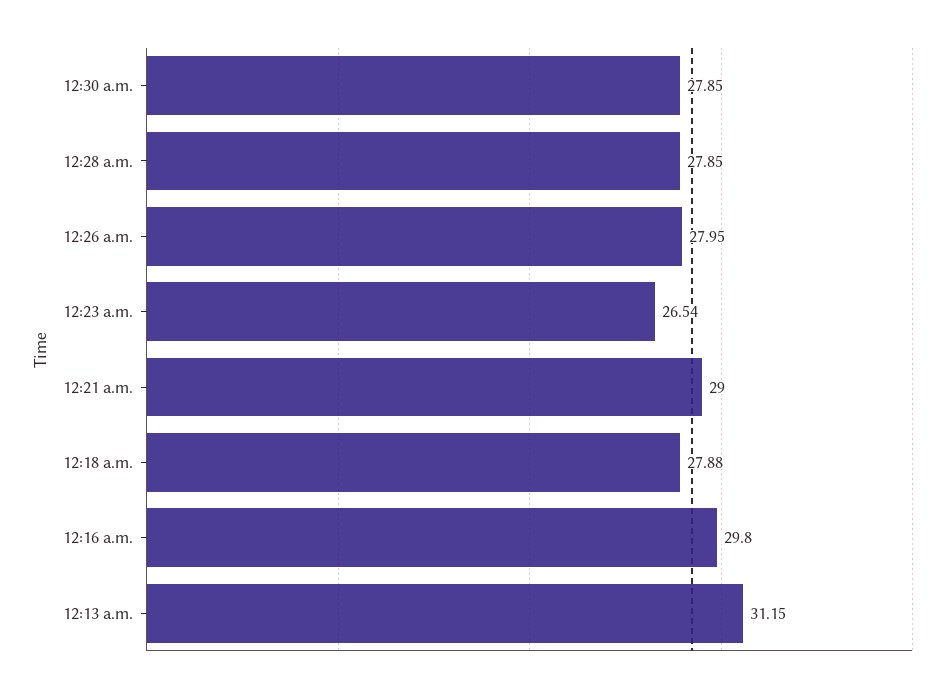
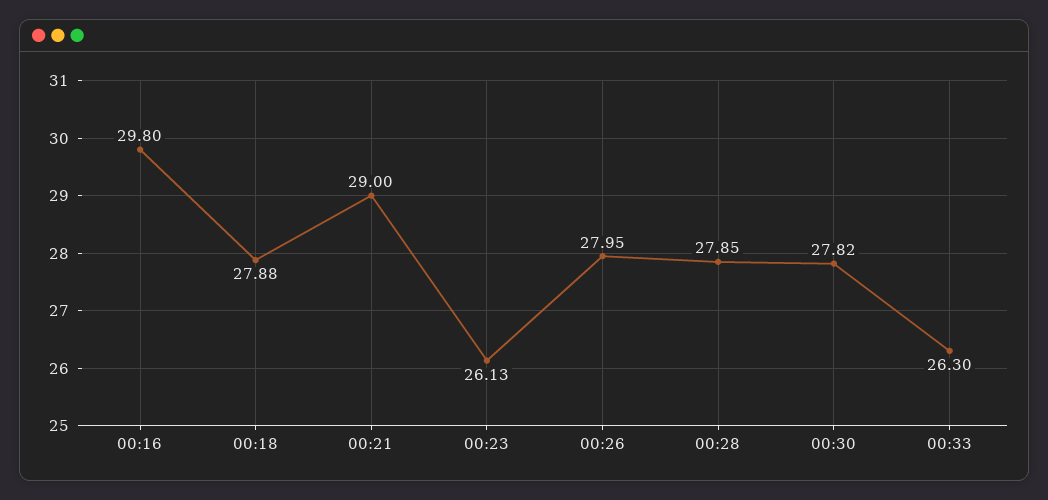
12:30 a.m.: 27.85 -> 27.82
12:23 a.m.: 26.54 -> 26.13
12:13 a.m.: 31.15 -> none
00:33: none -> 26.3

